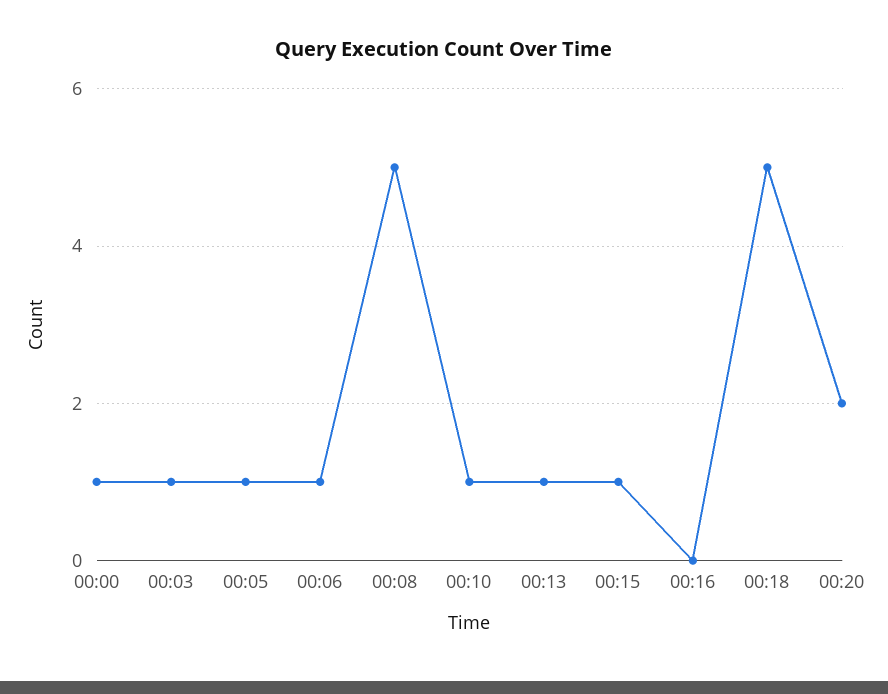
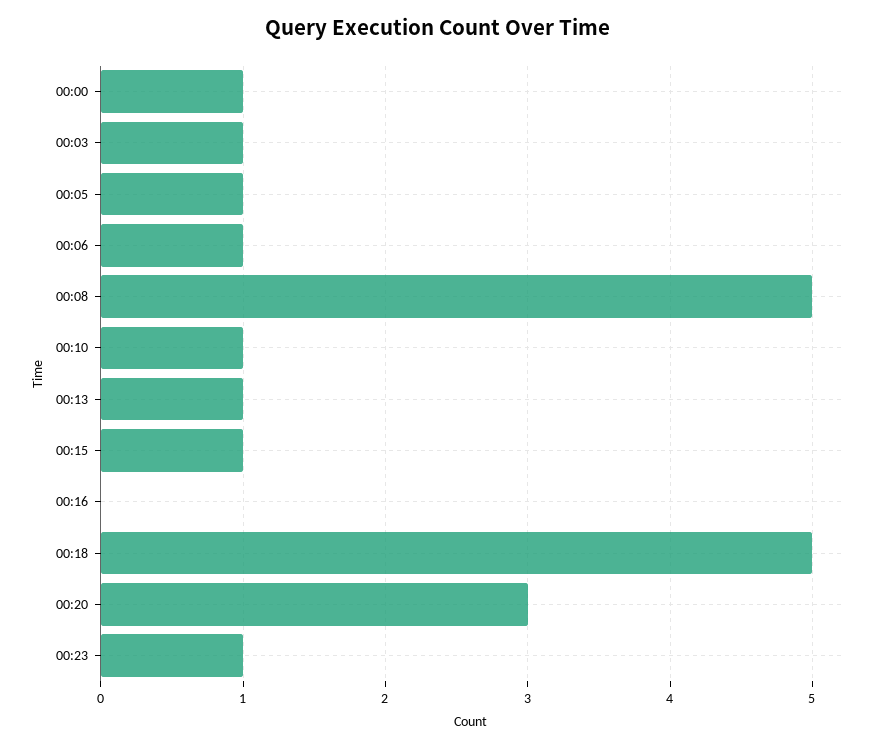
00:20: 2 -> 3
00:23: none -> 1

